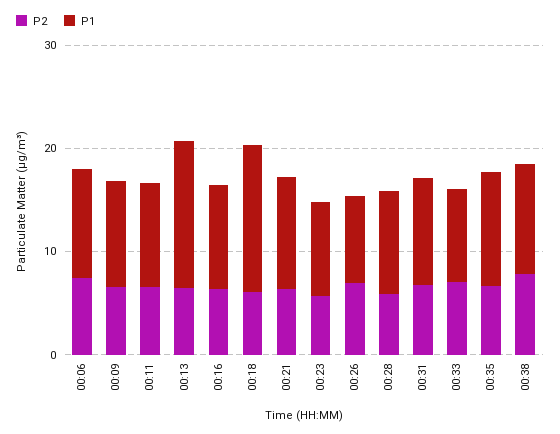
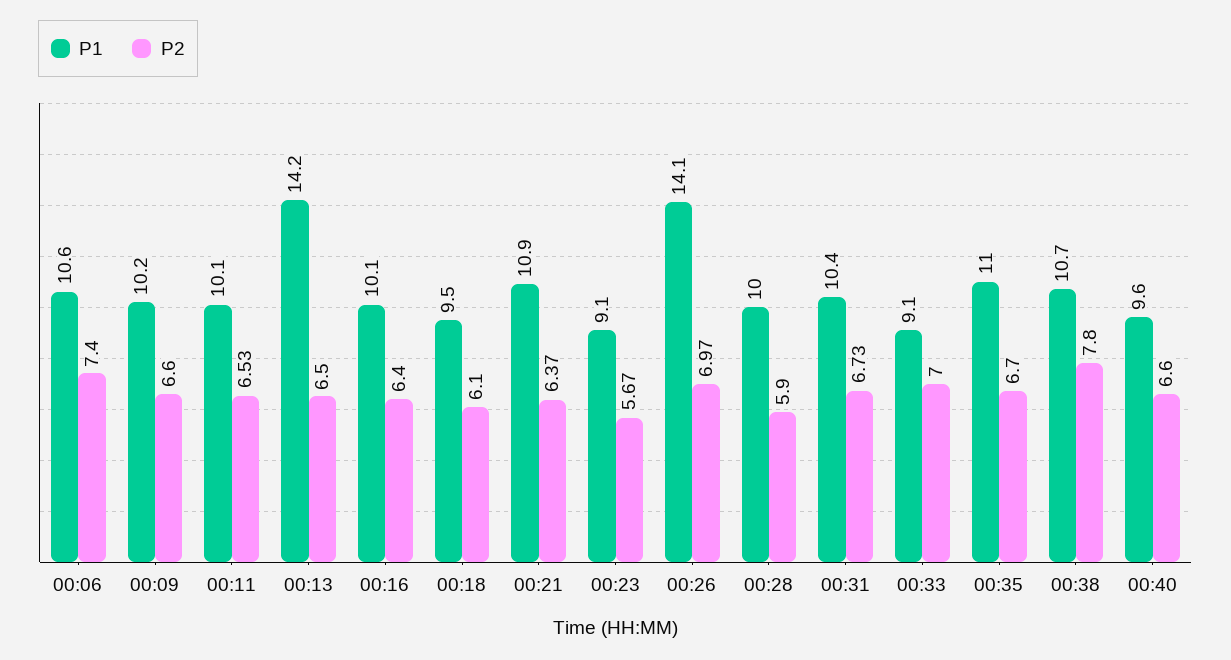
P1, 00:18: 14 -> 9.5
P1, 00:26: 8 -> 14.1
P1, 00:40: none -> 9.6
P2, 00:40: none -> 6.6

